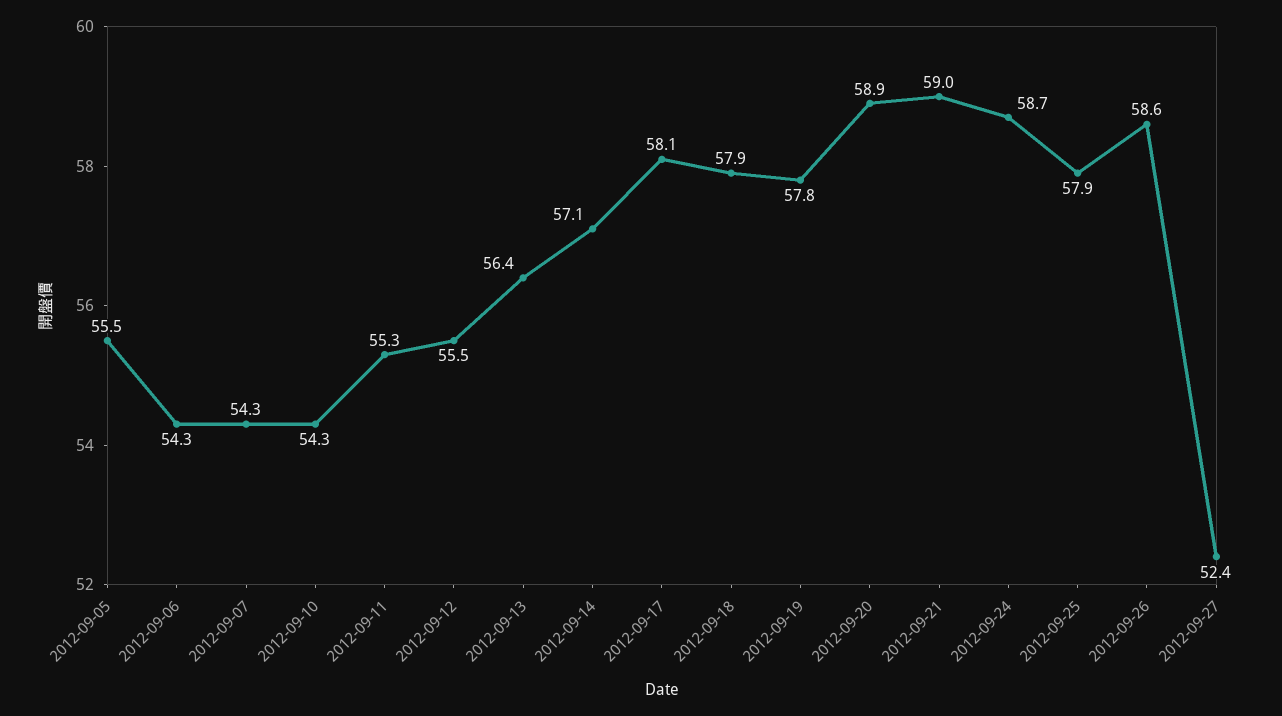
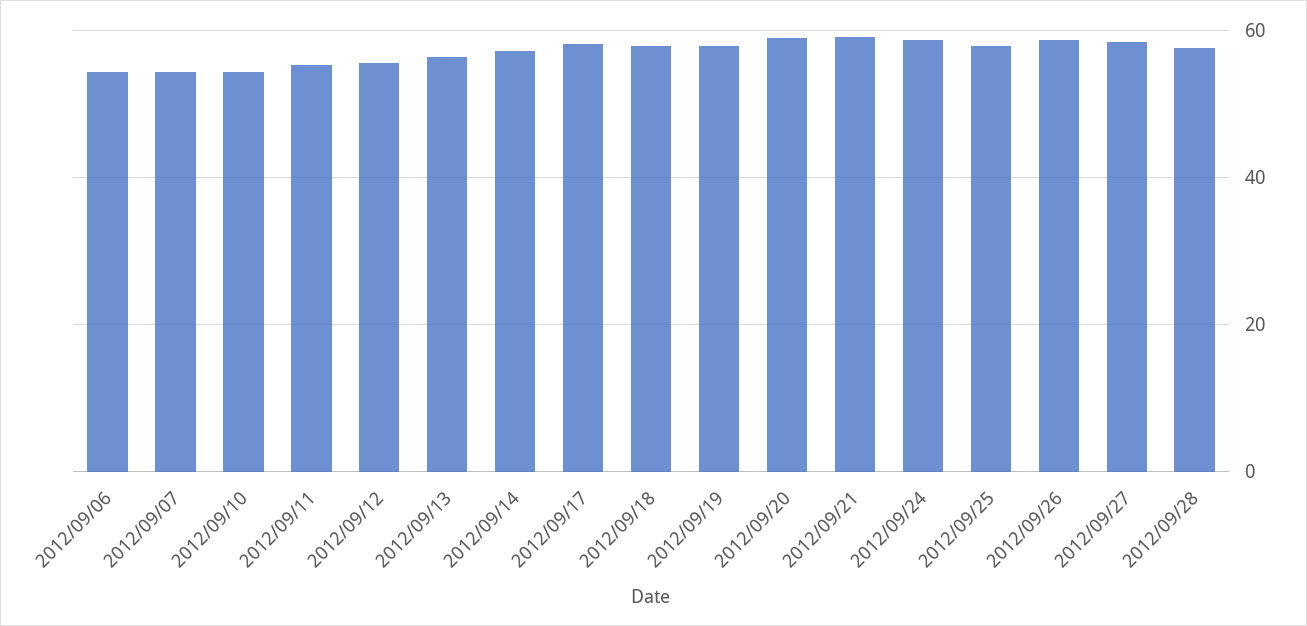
2012-09-05: 55.5 -> none
2012-09-27: 52.4 -> 58
2012/09/28: none -> 58

